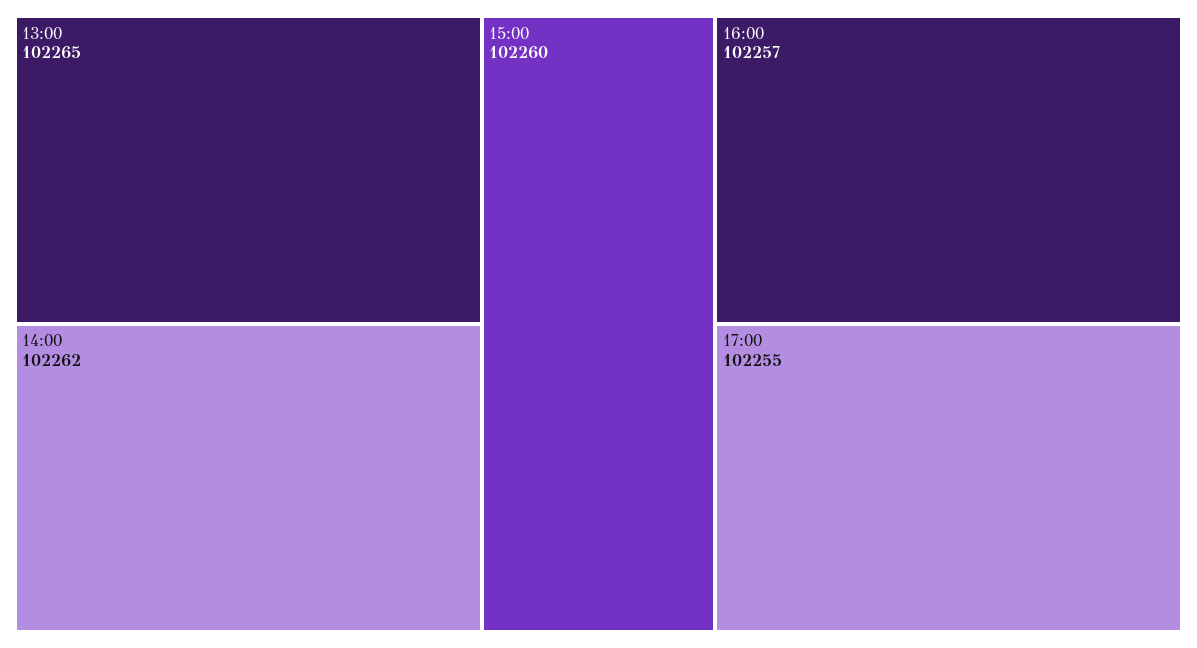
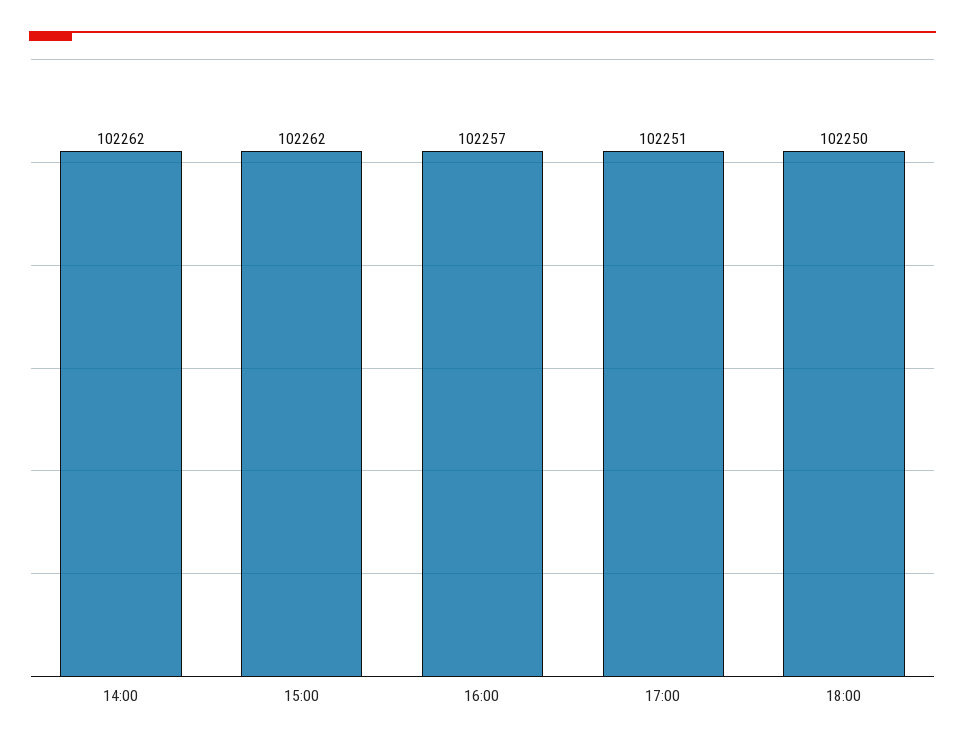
13:00: 102265 -> none
15:00: 102260 -> 102262
17:00: 102255 -> 102251
18:00: none -> 102250

